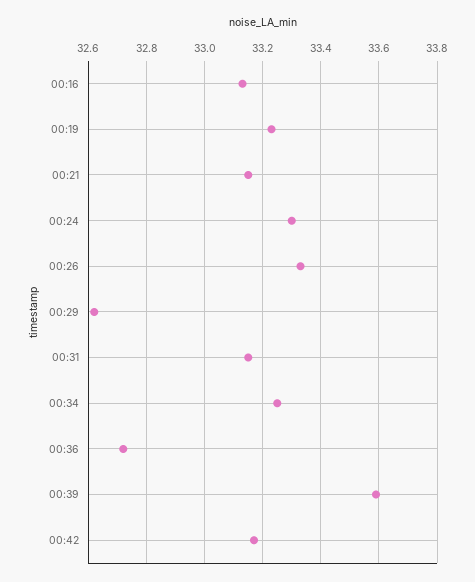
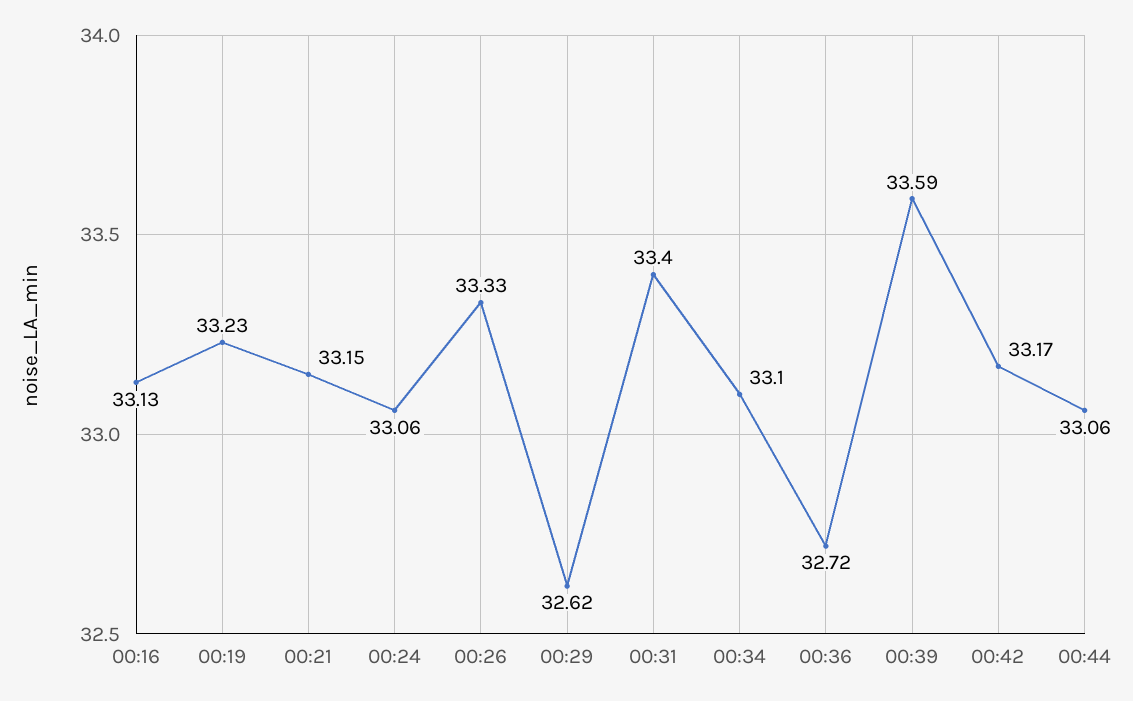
00:24: 33.3 -> 33.06
00:31: 33.15 -> 33.4
00:34: 33.25 -> 33.1
00:44: none -> 33.06

